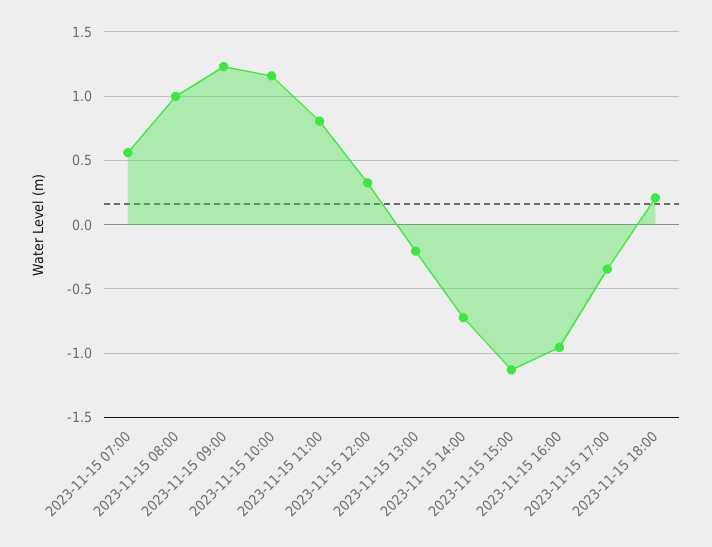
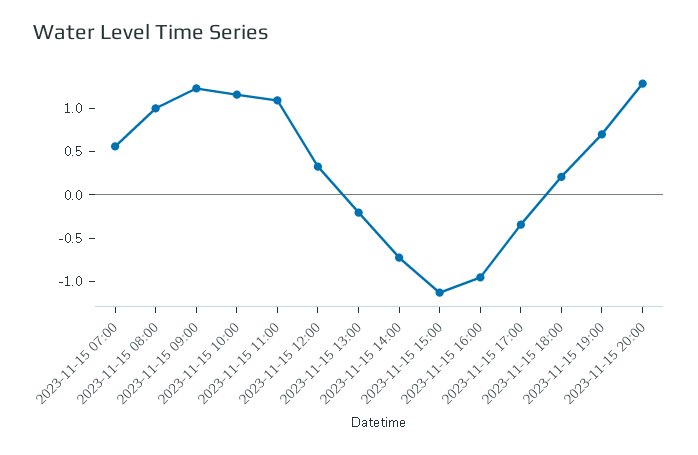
2023-11-15 11:00: 0.8 -> 1.1
2023-11-15 19:00: none -> 0.7
2023-11-15 20:00: none -> 1.3

